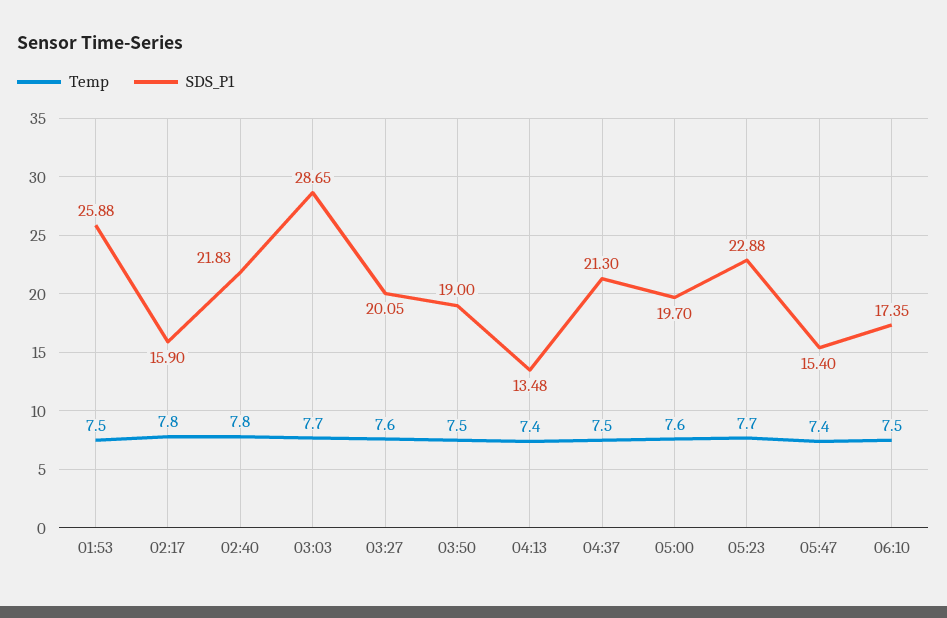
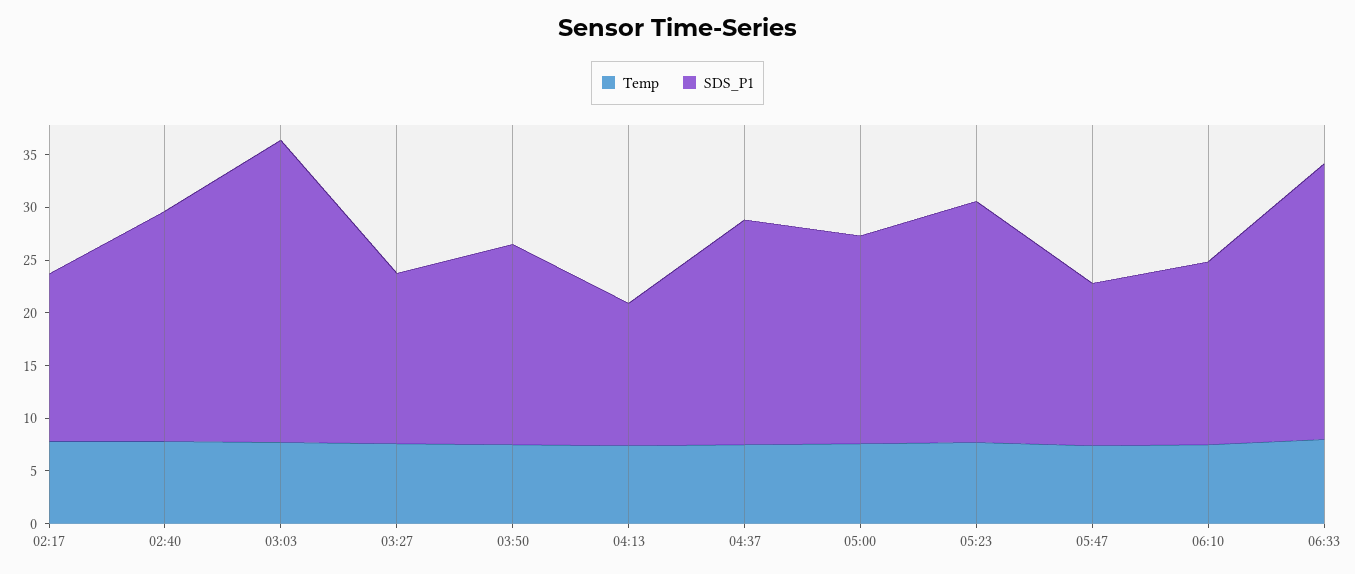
Temp, 01:53: 7.5 -> none
SDS_P1, 01:53: 25.88 -> none
SDS_P1, 03:27: 20.05 -> 16
Temp, 06:33: none -> 8
SDS_P1, 06:33: none -> 26

